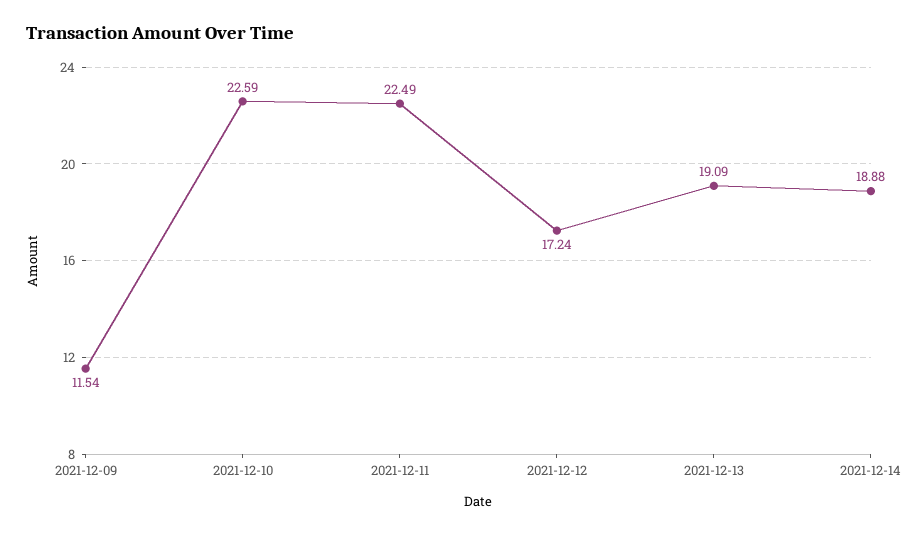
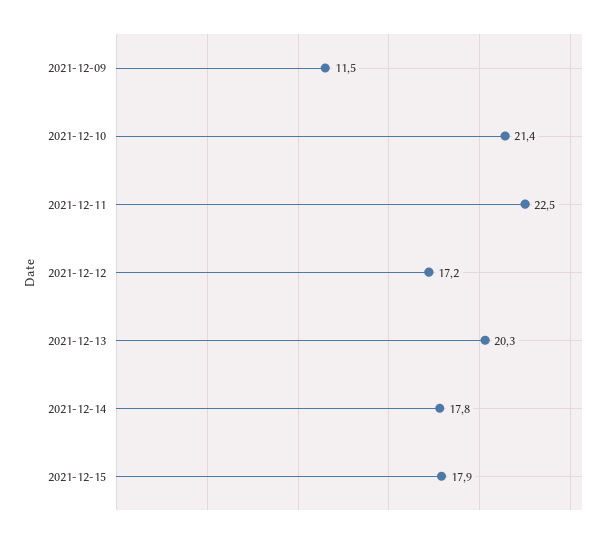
2021-12-10: 22.59 -> 21.4
2021-12-13: 19.09 -> 20.3
2021-12-14: 18.88 -> 17.8
2021-12-15: none -> 17.9

